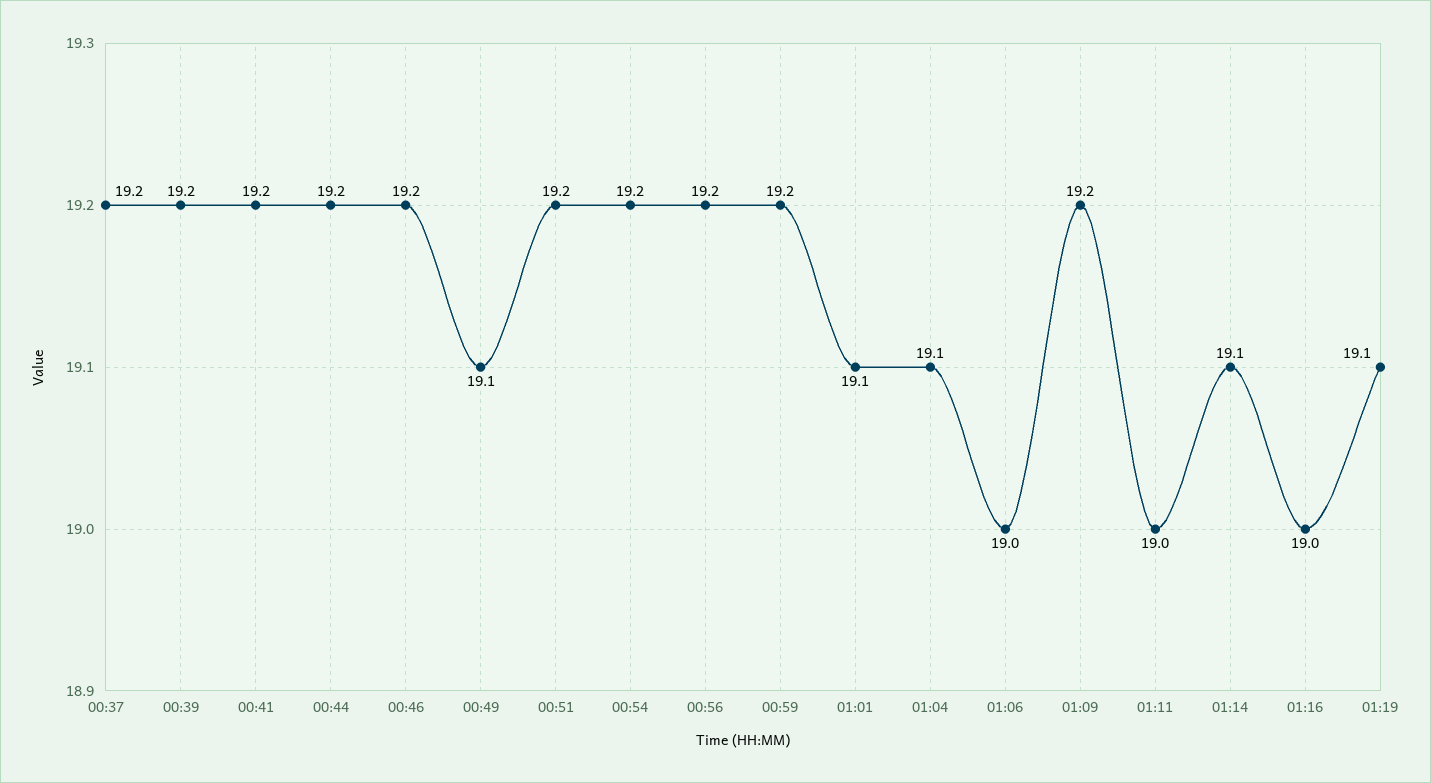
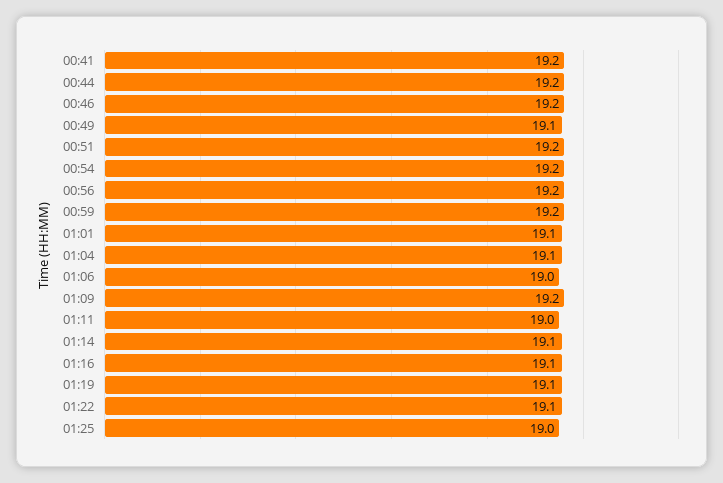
00:37: 19.2 -> none
00:39: 19.2 -> none
01:16: 19 -> 19.1
01:22: none -> 19.1
01:25: none -> 19

